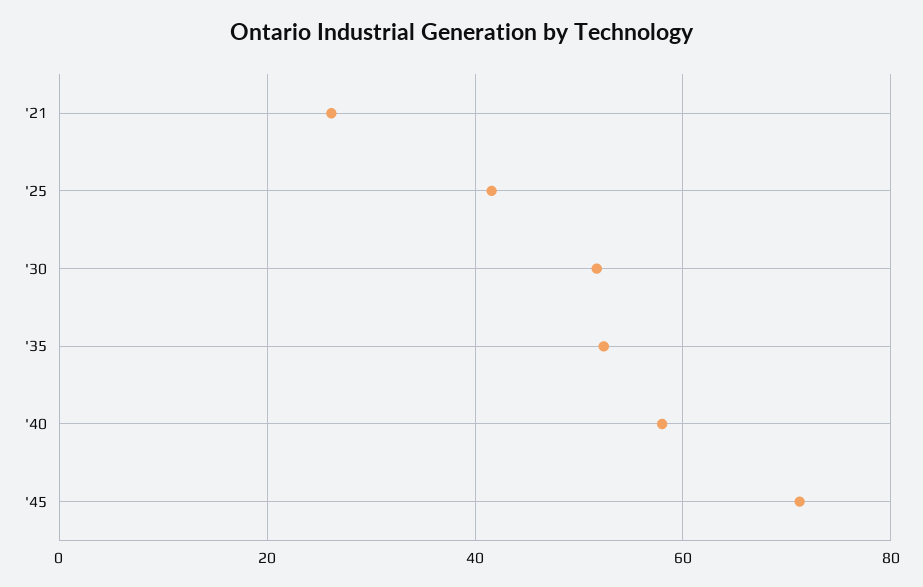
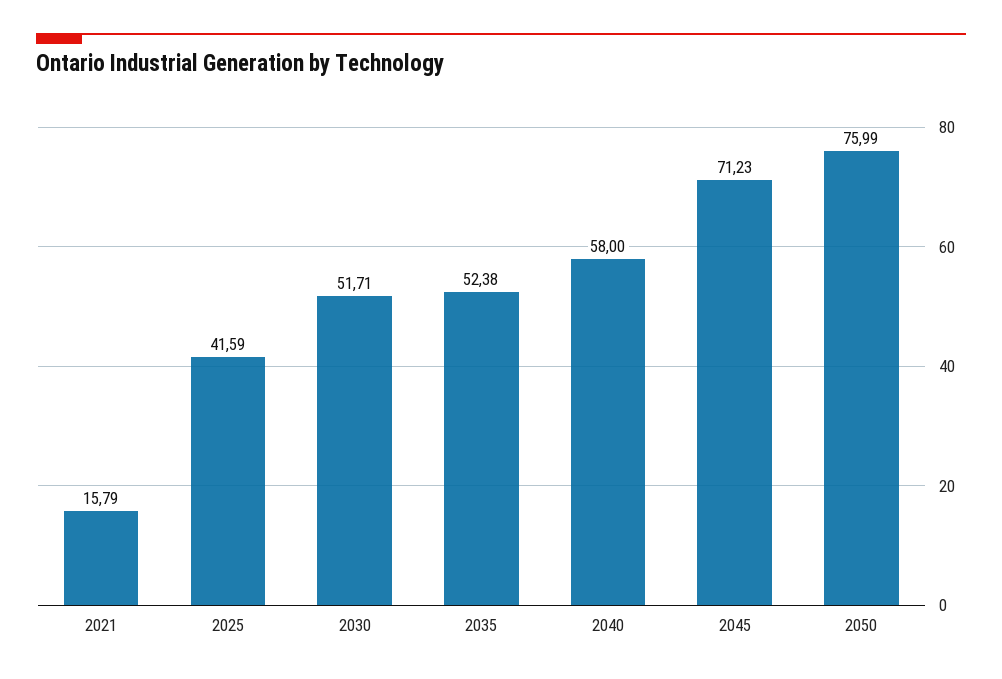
'21: 26 -> 15.79
2050: none -> 75.99

